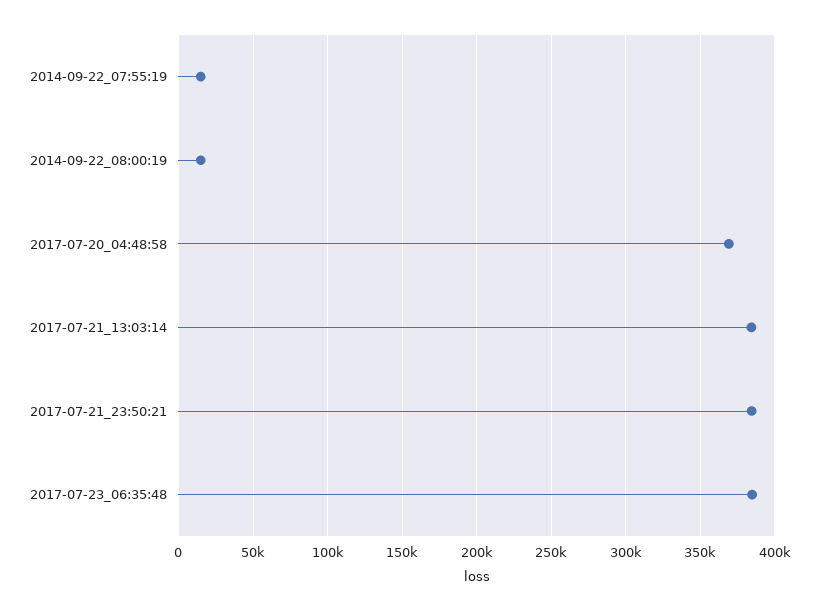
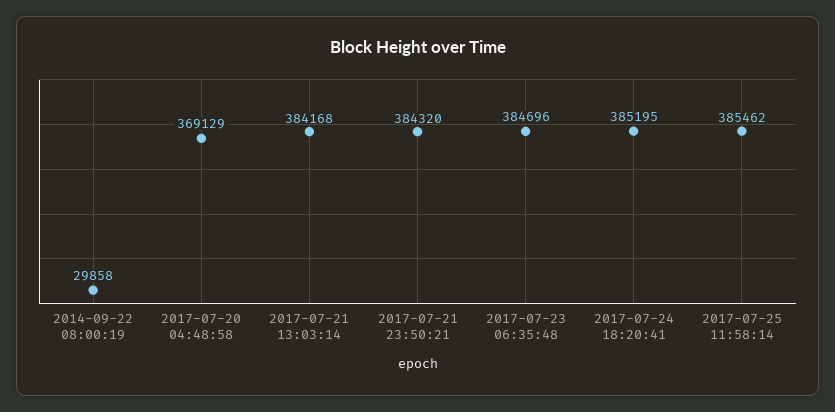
2014-09-22_07:55:19: 15000 -> none
2014-09-22_08:00:19: 15000 -> 29858
2017-07-24 18:20:41: none -> 385195
2017-07-25 11:58:14: none -> 385462

